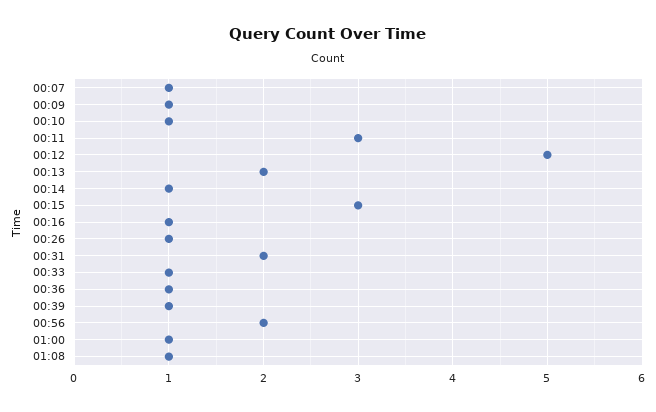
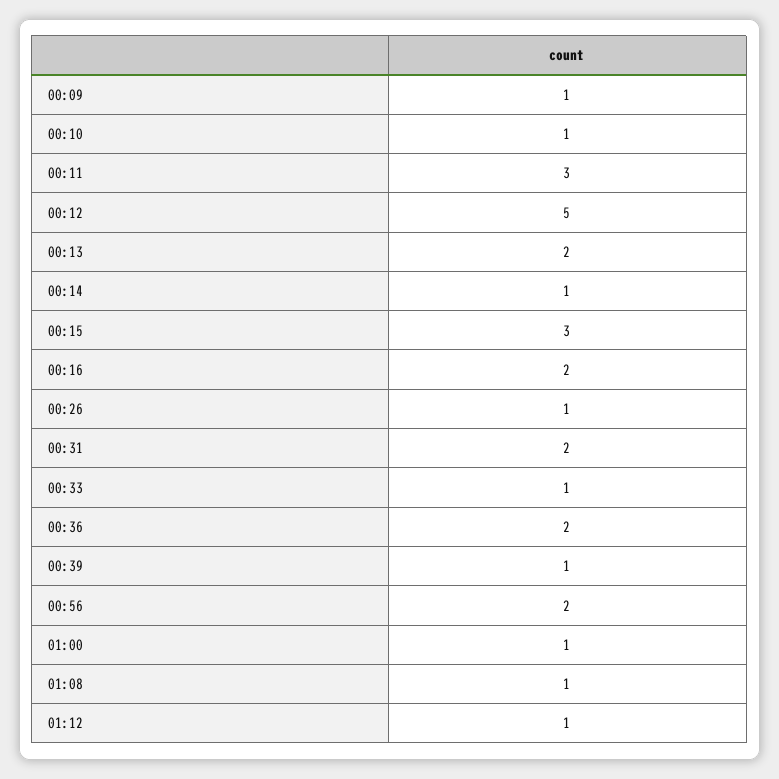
00:07: 1 -> none
00:16: 1 -> 2
00:36: 1 -> 2
01:12: none -> 1

